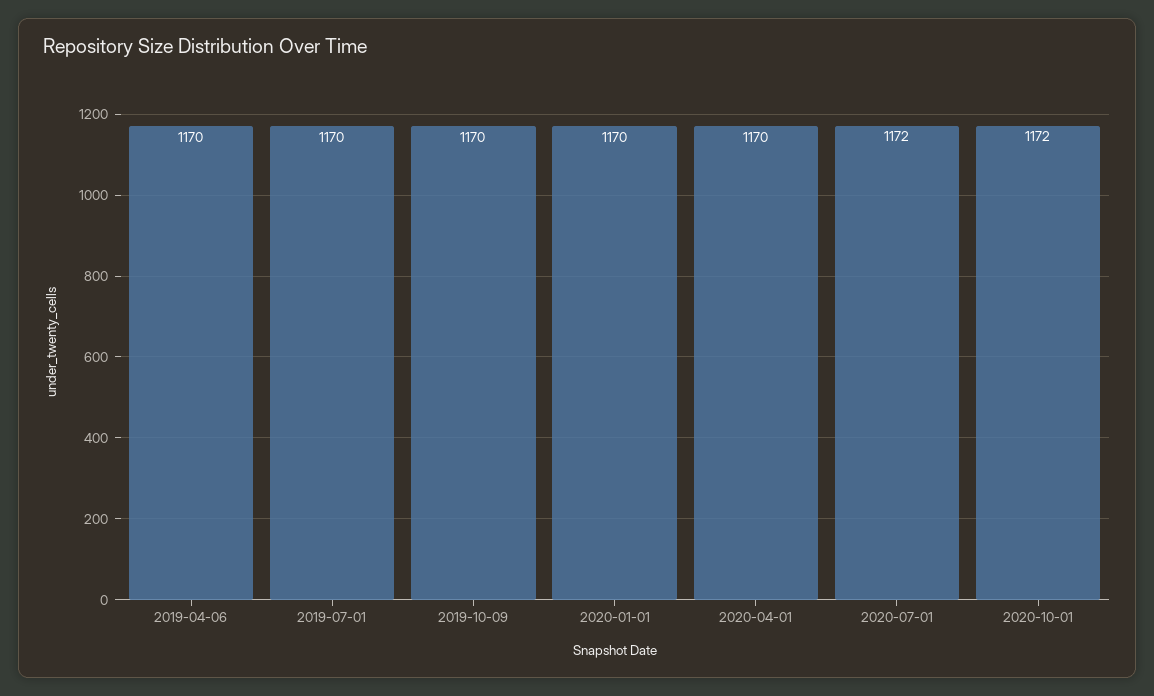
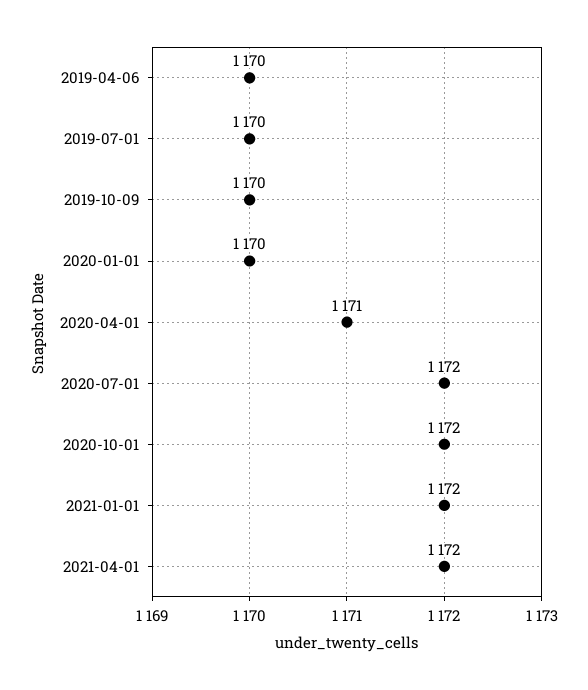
2020-04-01: 1170 -> 1171
2021-01-01: none -> 1172
2021-04-01: none -> 1172

